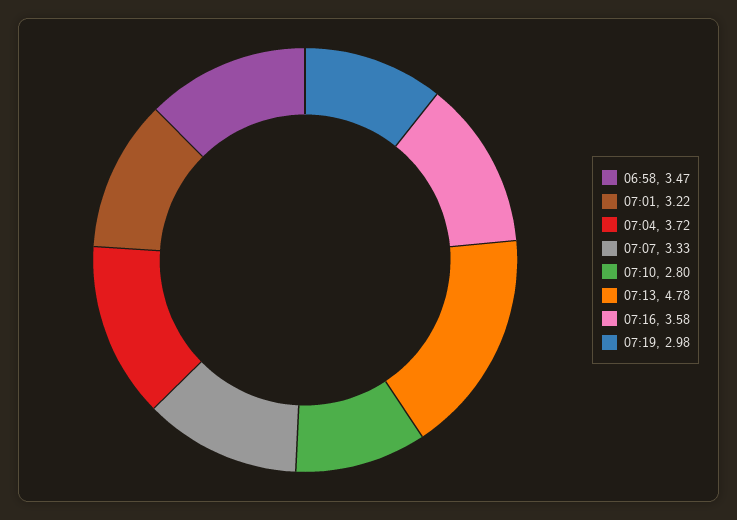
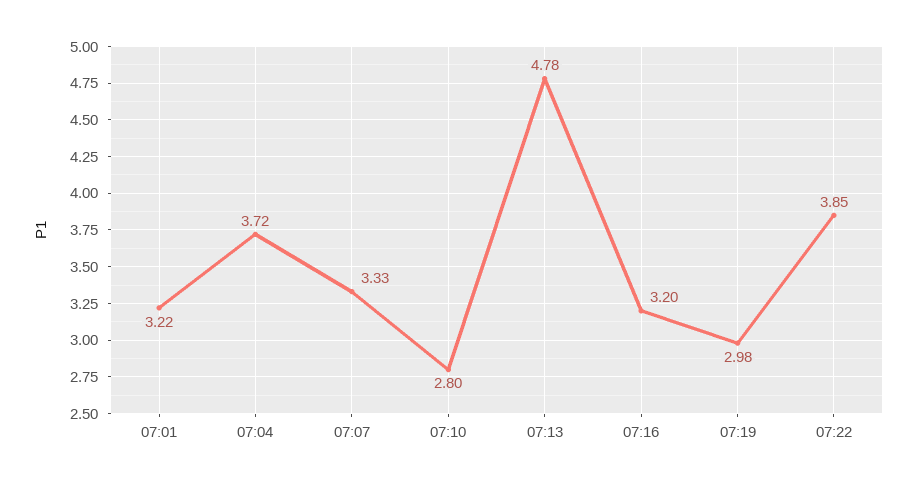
06:58: 3.47 -> none
07:16: 3.58 -> 3.2
07:22: none -> 3.85

